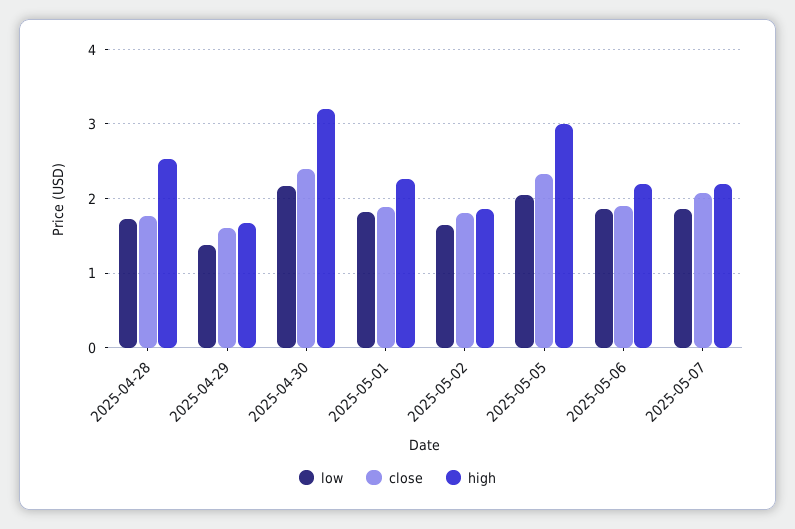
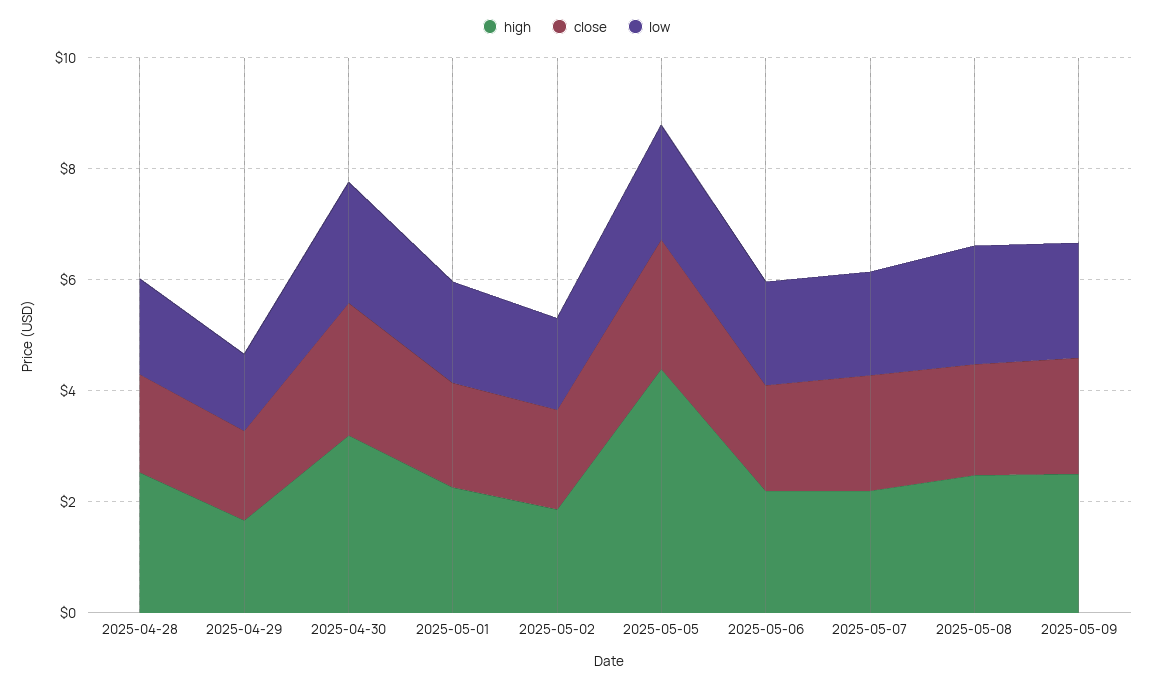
high, 2025-05-05: 3 -> 4.5
high, 2025-05-08: none -> 2.5
close, 2025-05-08: none -> 2
low, 2025-05-08: none -> 2
high, 2025-05-09: none -> 2.5
close, 2025-05-09: none -> 2
low, 2025-05-09: none -> 2

